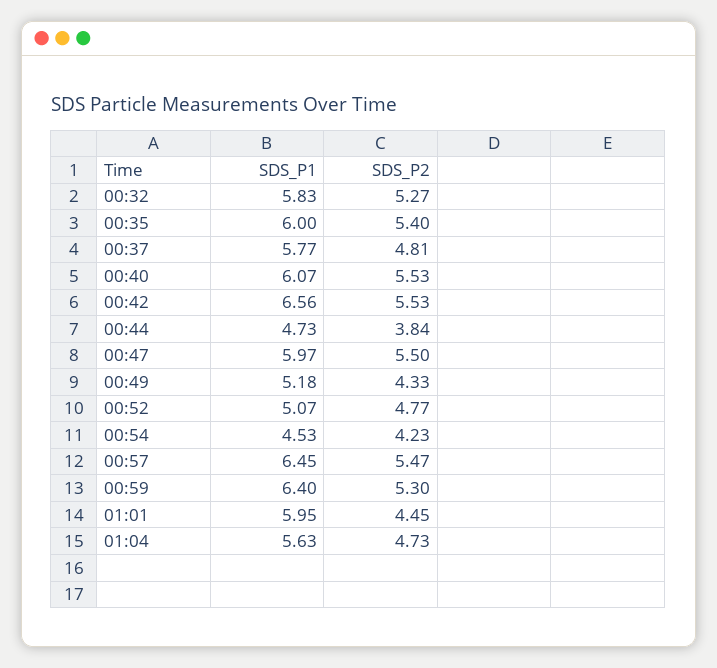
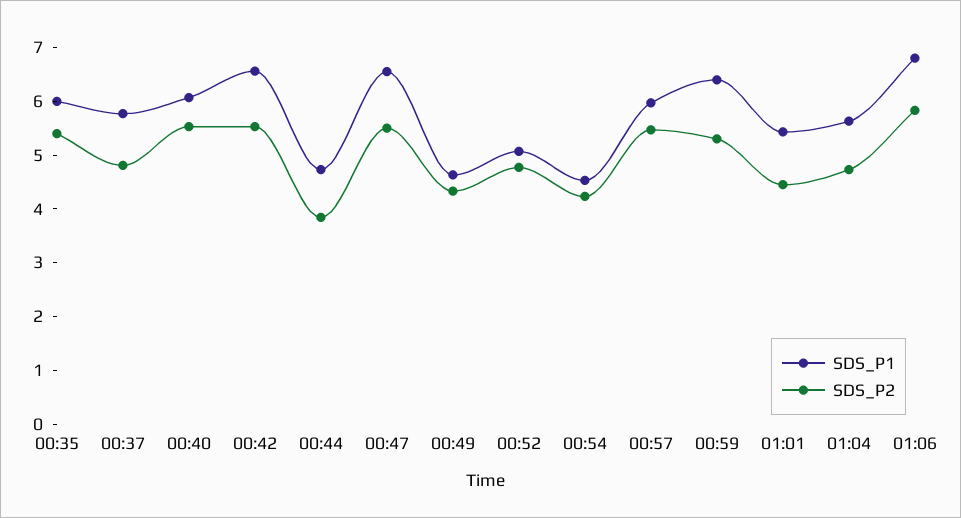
SDS_P1, 00:32: 5.83 -> none
SDS_P2, 00:32: 5.27 -> none
SDS_P1, 00:47: 5.97 -> 6.6
SDS_P1, 00:49: 5.18 -> 4.6
SDS_P1, 00:57: 6.45 -> 6
SDS_P1, 01:01: 5.95 -> 5.4
SDS_P1, 01:06: none -> 6.8
SDS_P2, 01:06: none -> 5.8

